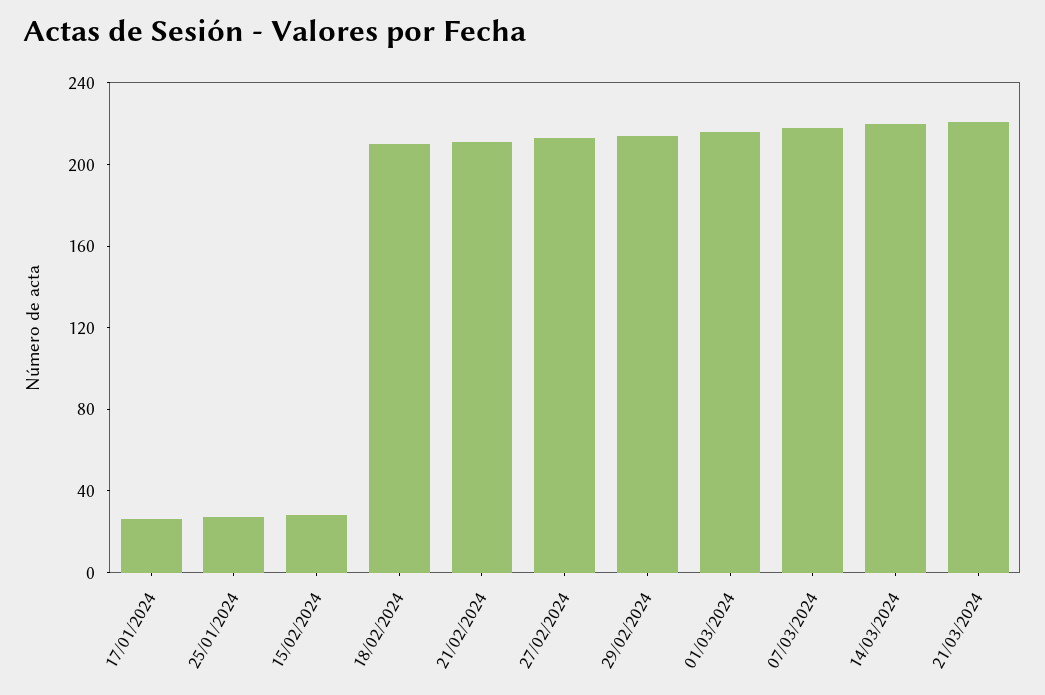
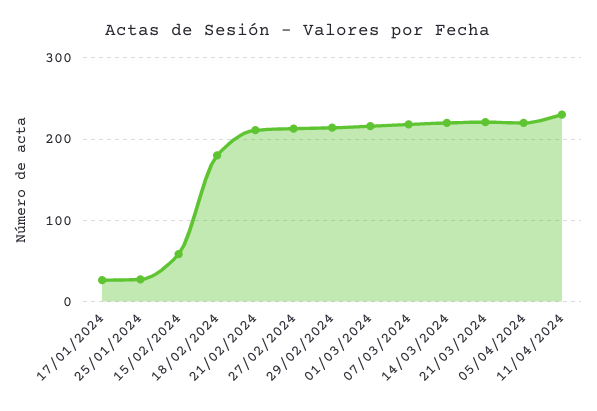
15/02/2024: 30 -> 60
18/02/2024: 210 -> 180
05/04/2024: none -> 220
11/04/2024: none -> 230

